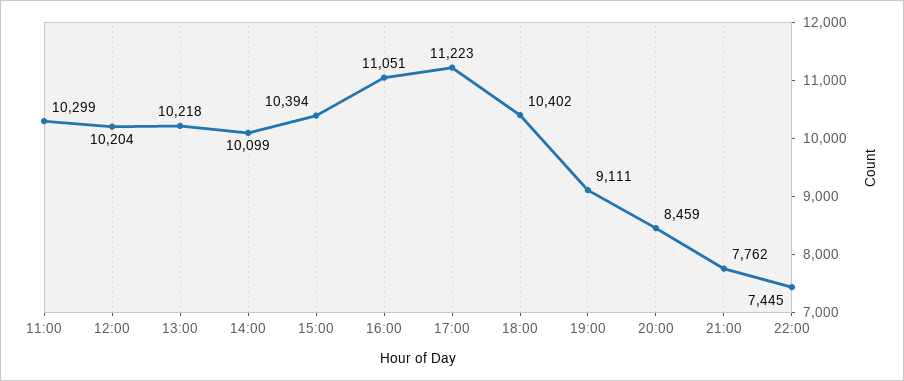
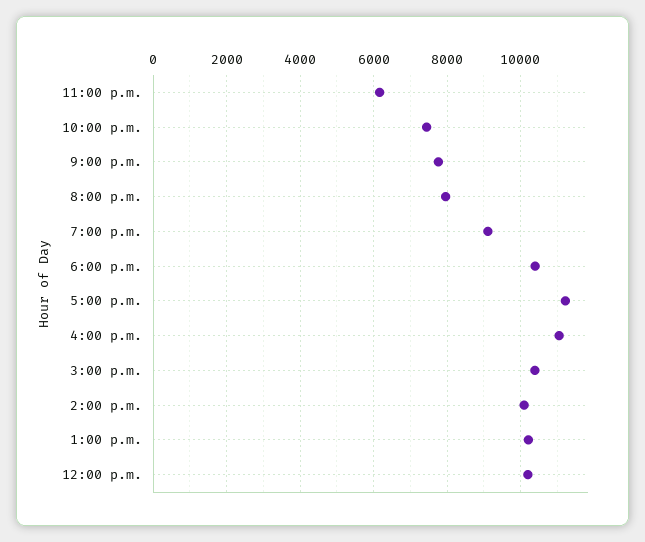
11:00: 10299 -> none
20:00: 8459 -> 8000
11:00 p.m.: none -> 6200

